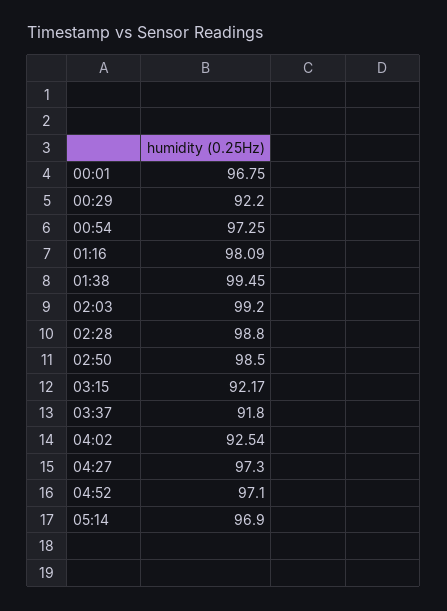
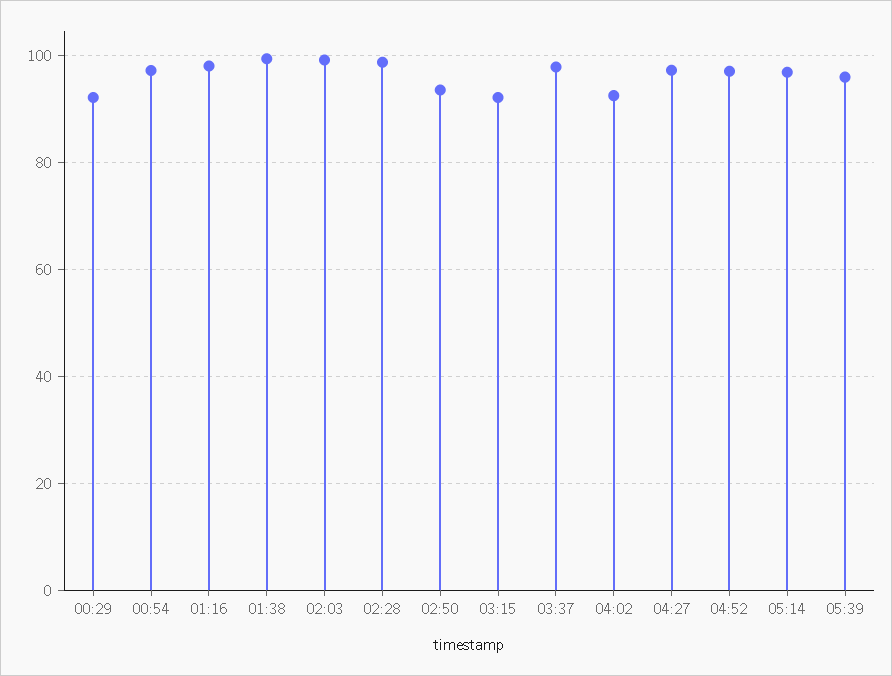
00:01: 96.75 -> none
02:50: 98.5 -> 94
03:37: 91.8 -> 98
05:39: none -> 96

